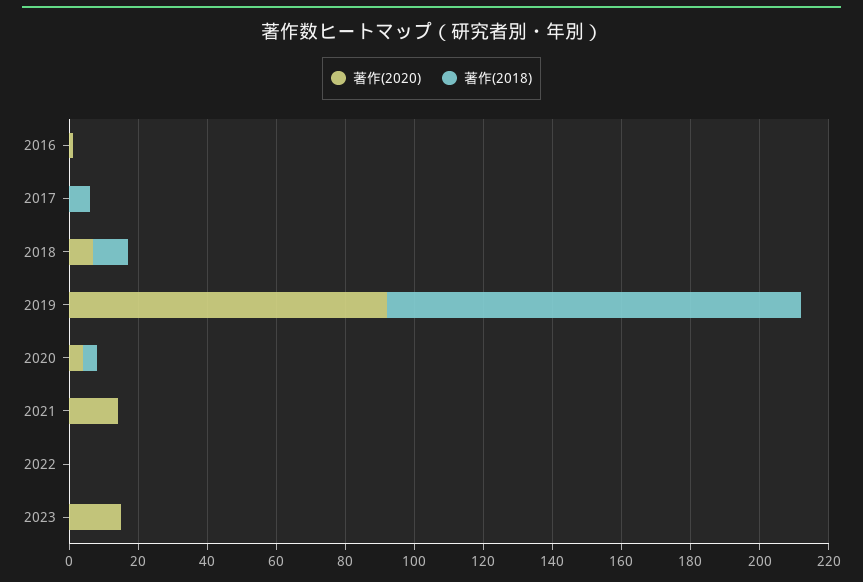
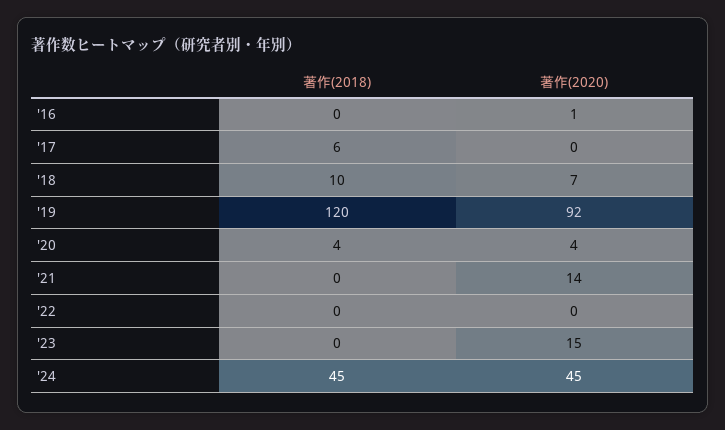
著作(2018), '24: none -> 45
著作(2020), '24: none -> 45

